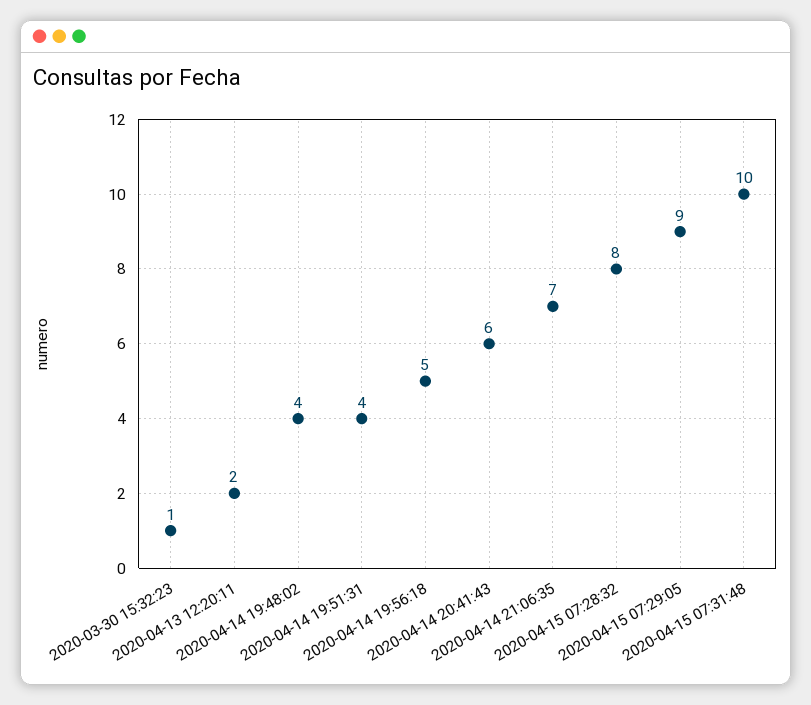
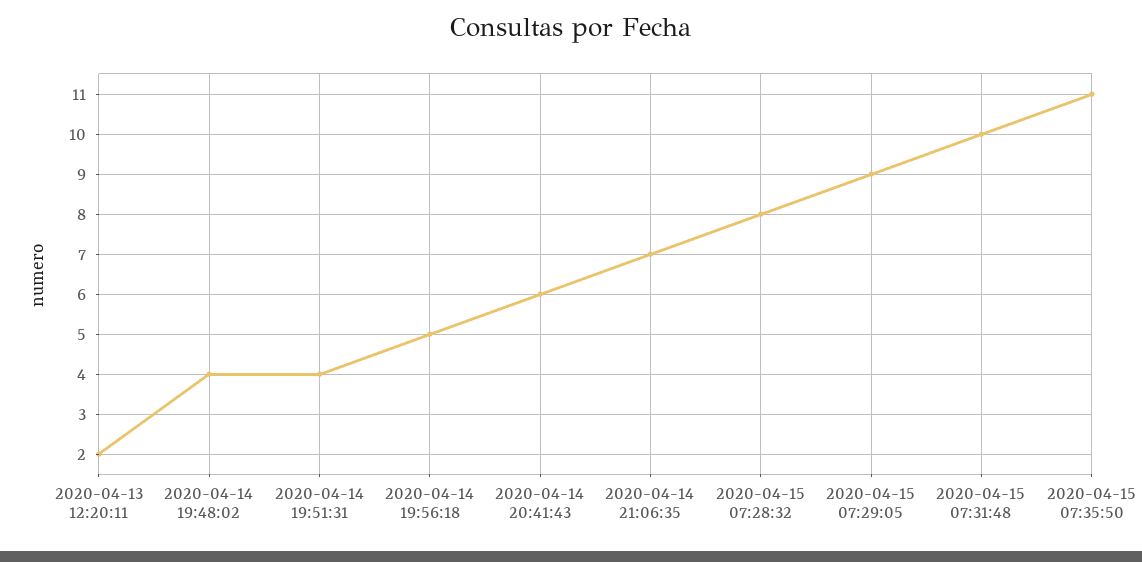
2020-03-30 15:32:23: 1 -> none
2020-04-15 07:35:50: none -> 11

